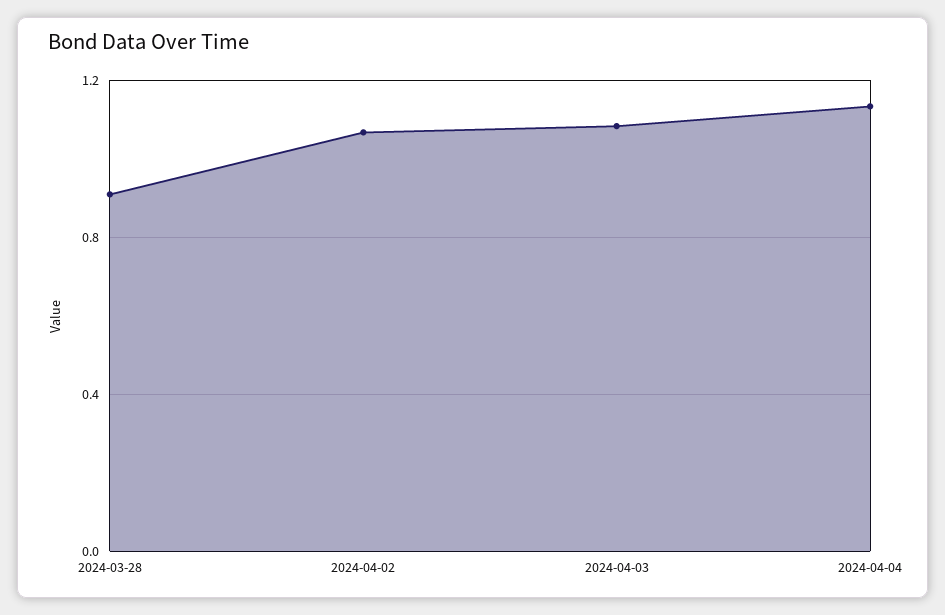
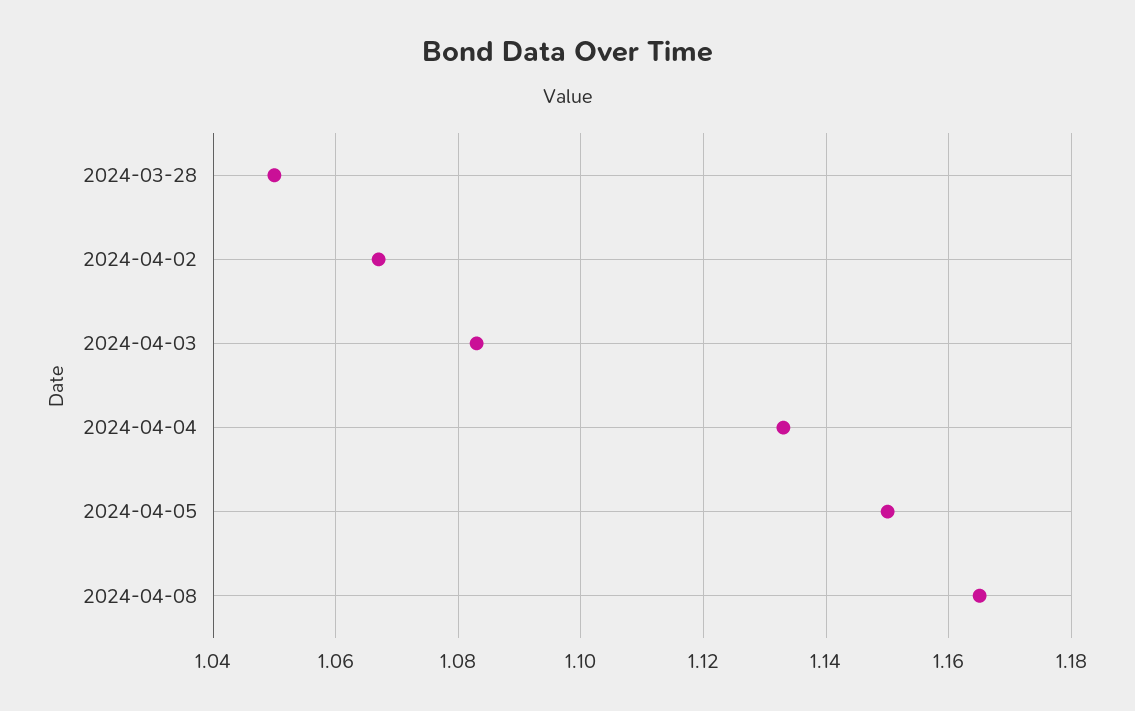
2024-03-28: 0.9 -> 1.05
2024-04-05: none -> 1.15
2024-04-08: none -> 1.165

